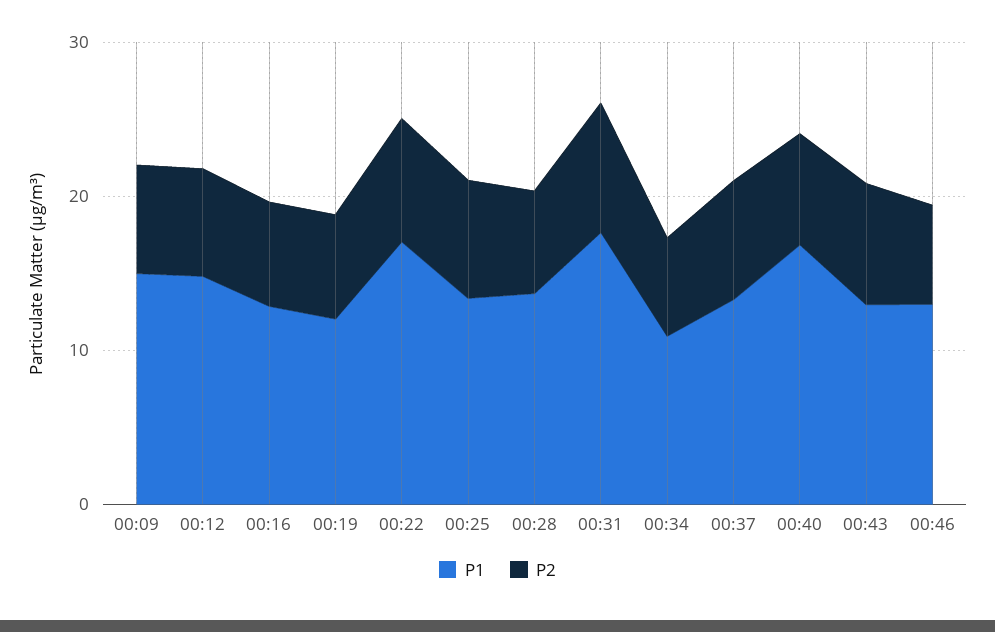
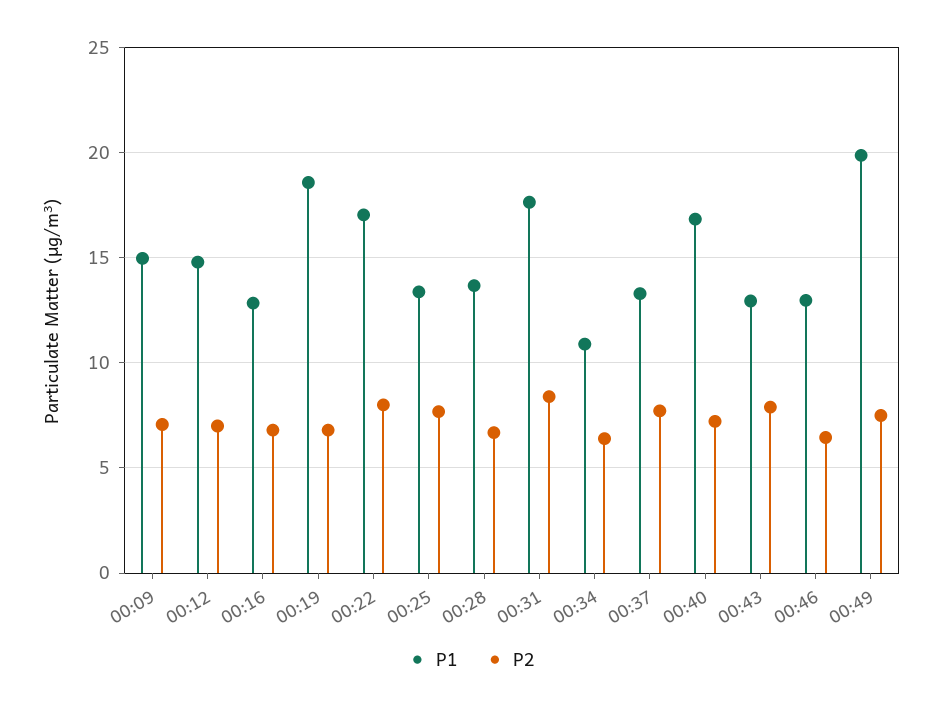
P1, 00:19: 12 -> 18.5
P1, 00:49: none -> 20
P2, 00:49: none -> 7.5

